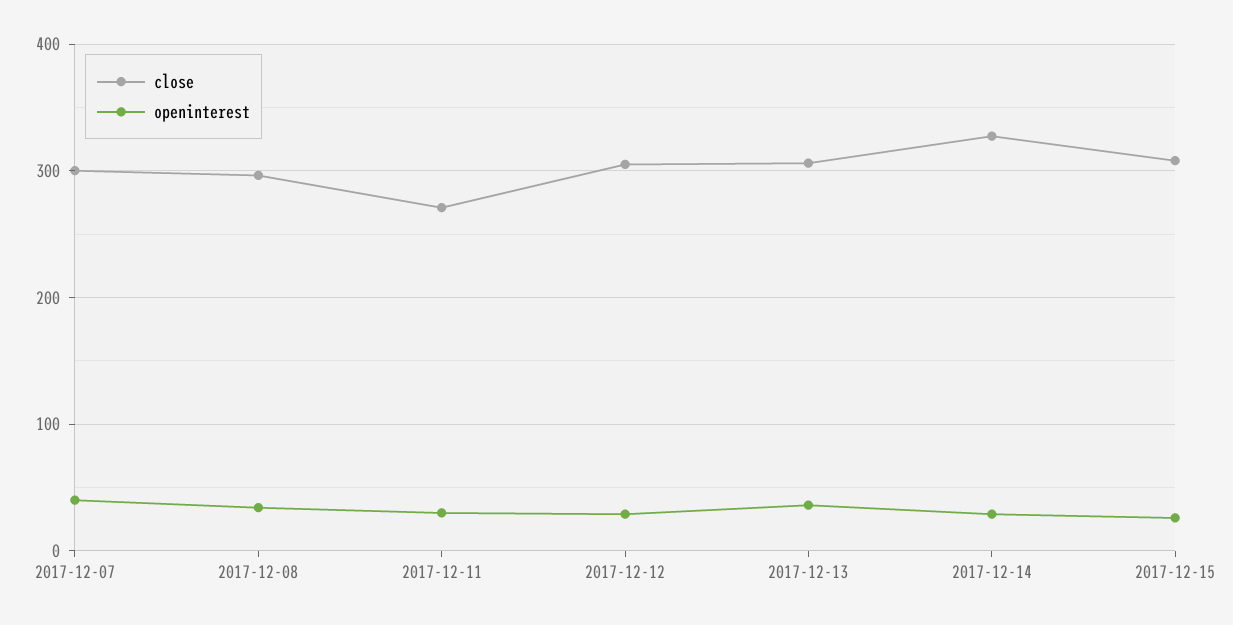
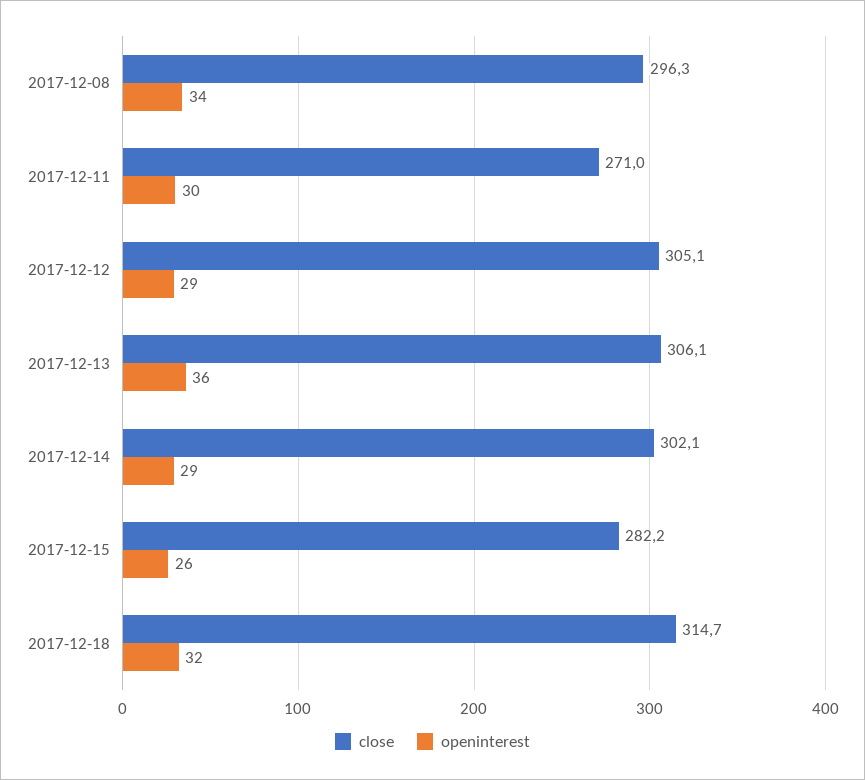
close, 2017-12-07: 300 -> none
openinterest, 2017-12-07: 40 -> none
close, 2017-12-14: 330 -> 302.1
close, 2017-12-15: 310 -> 282.2
close, 2017-12-18: none -> 314.7
openinterest, 2017-12-18: none -> 32

